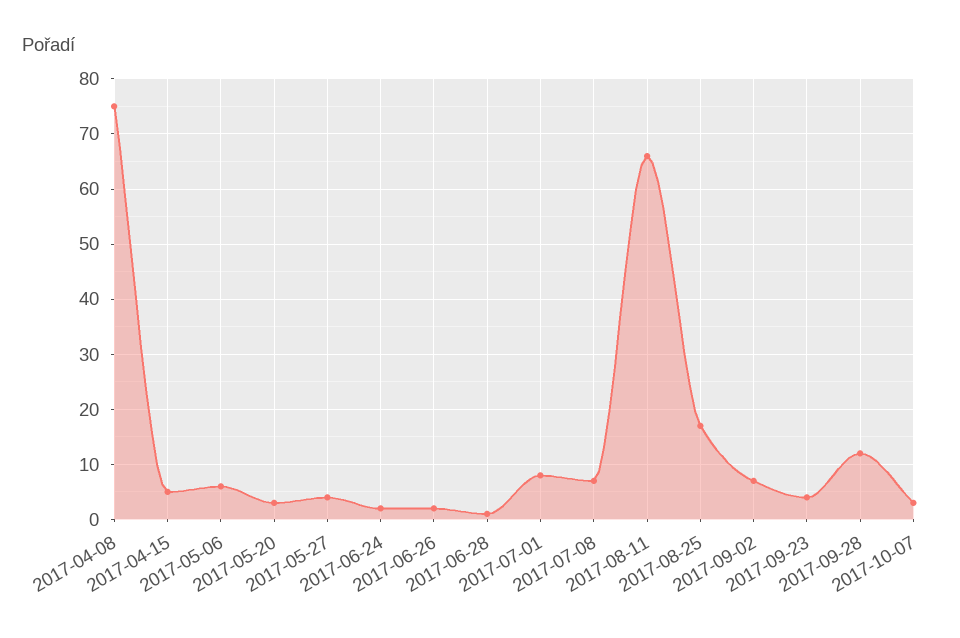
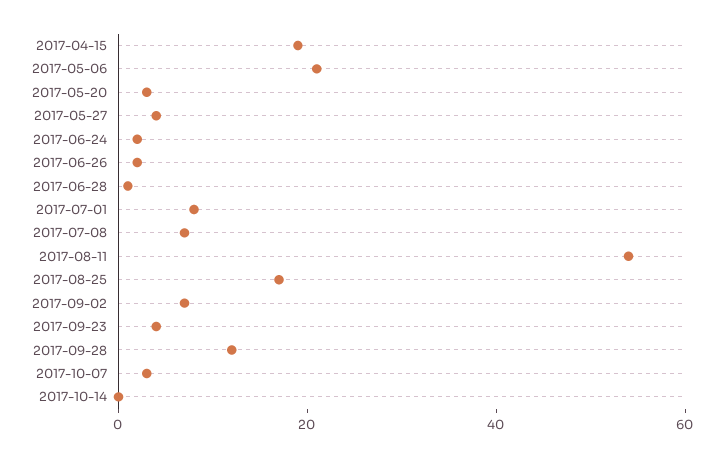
2017-04-08: 75 -> none
2017-04-15: 5 -> 20
2017-05-06: 5 -> 20
2017-08-11: 65 -> 55
2017-10-14: none -> 0

